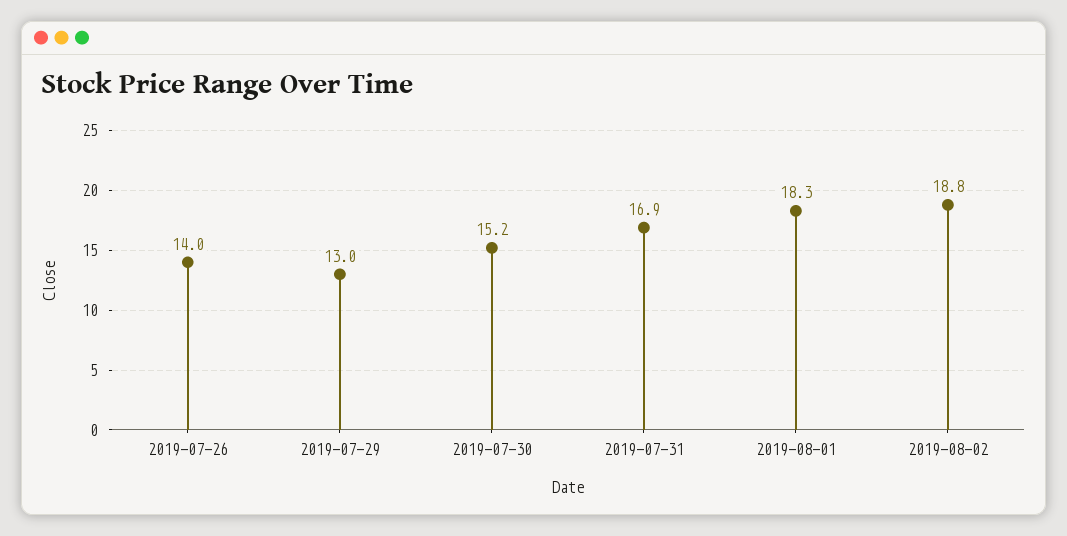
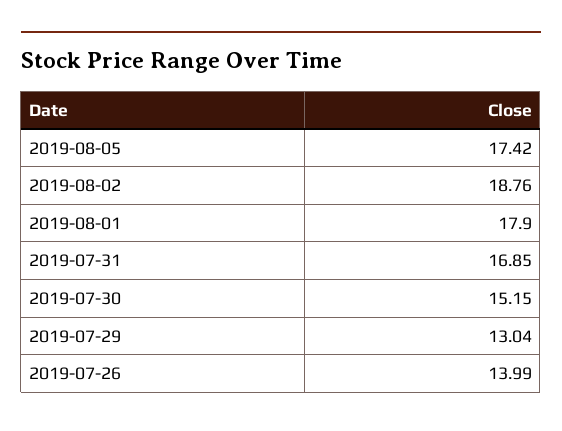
2019-08-01: 18.3 -> 17.9
2019-08-05: none -> 17.42

